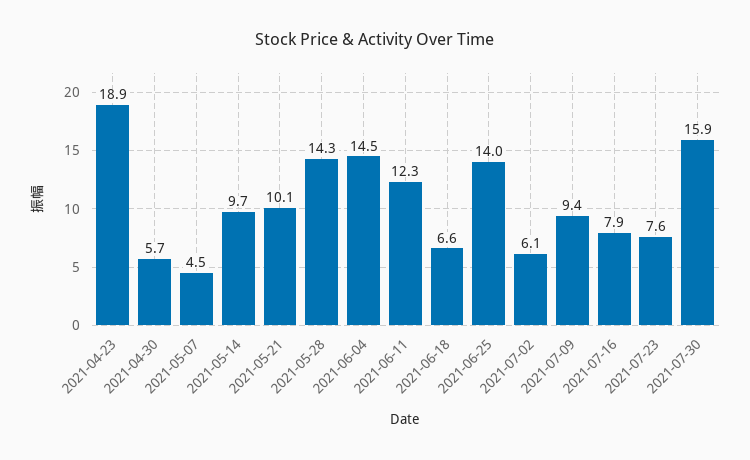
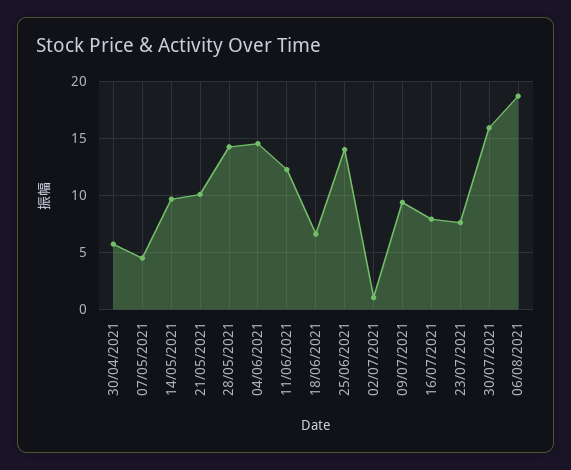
2021-04-23: 18.9 -> none
2021-07-02: 6.1 -> 1
06/08/2021: none -> 19

